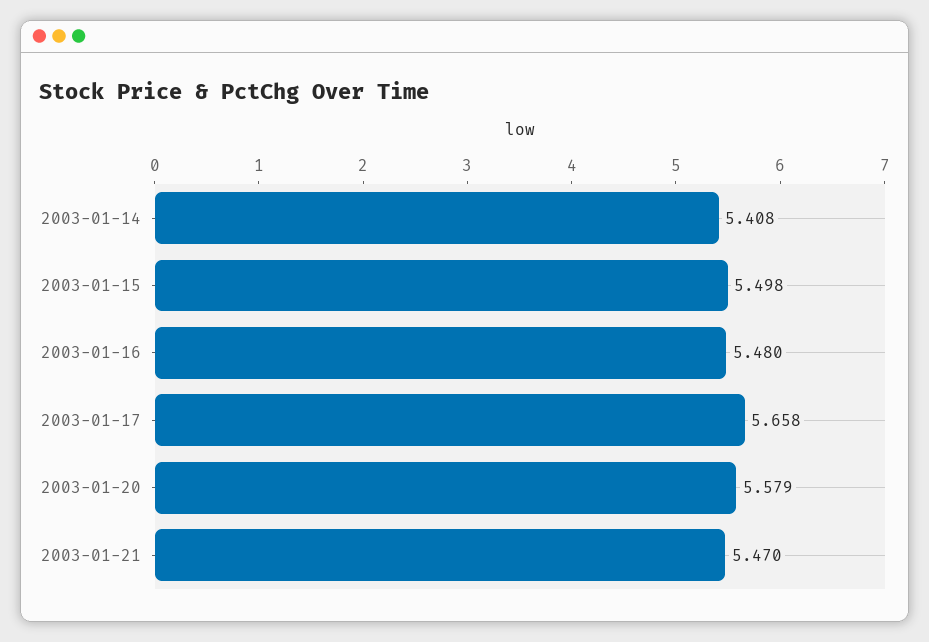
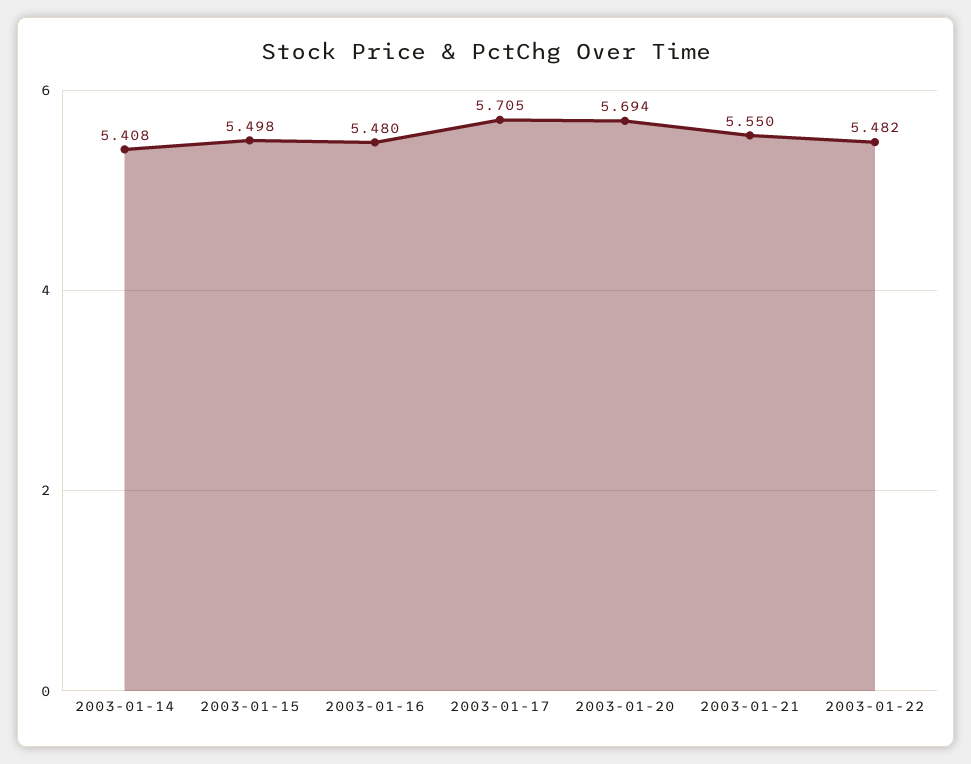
2003-01-17: 5.658 -> 5.705
2003-01-20: 5.579 -> 5.694
2003-01-21: 5.47 -> 5.55
2003-01-22: none -> 5.482

